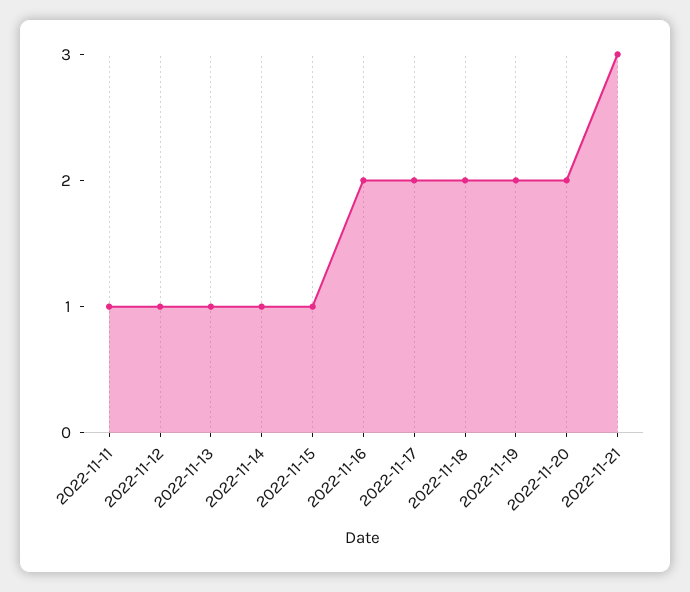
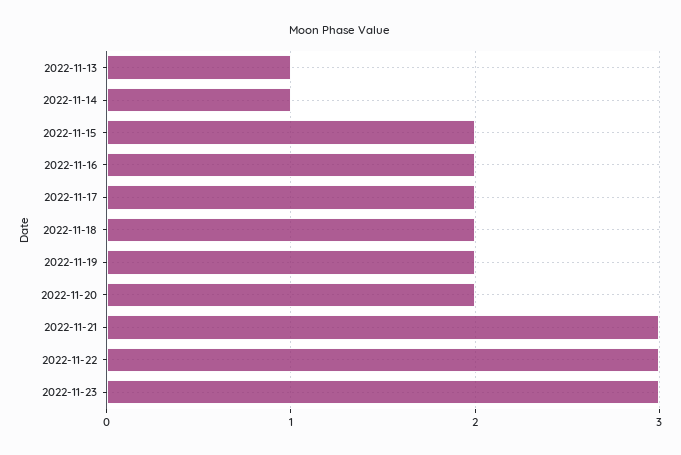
2022-11-11: 1 -> none
2022-11-12: 1 -> none
2022-11-15: 1 -> 2
2022-11-22: none -> 3
2022-11-23: none -> 3

